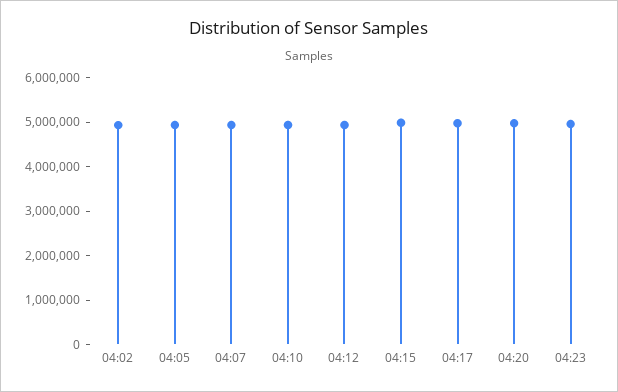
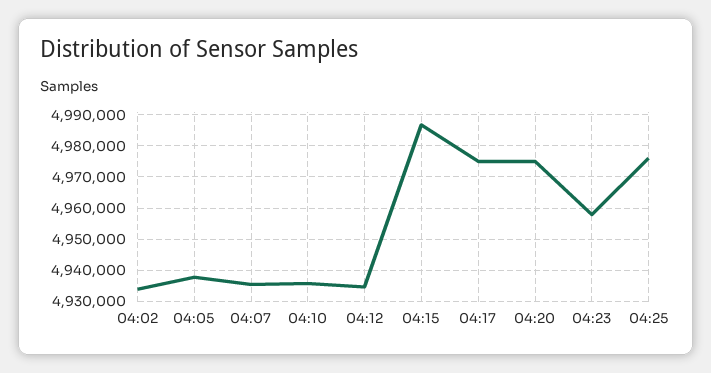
04:25: none -> 4976000

